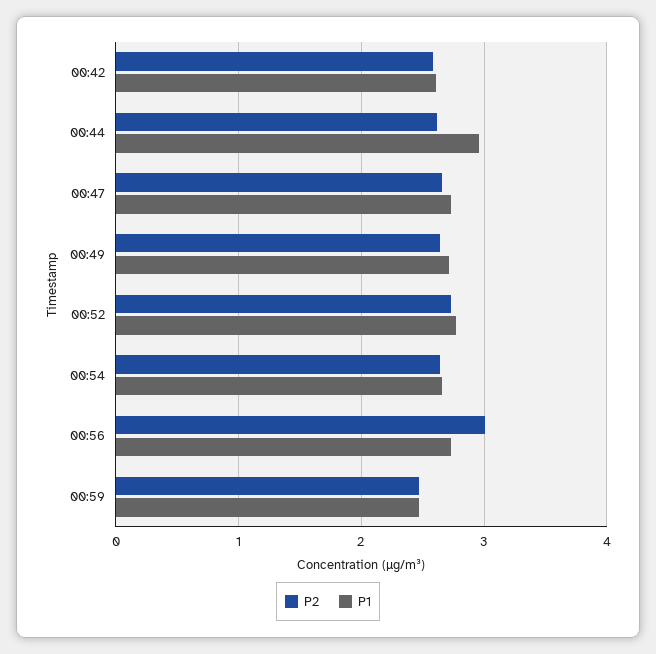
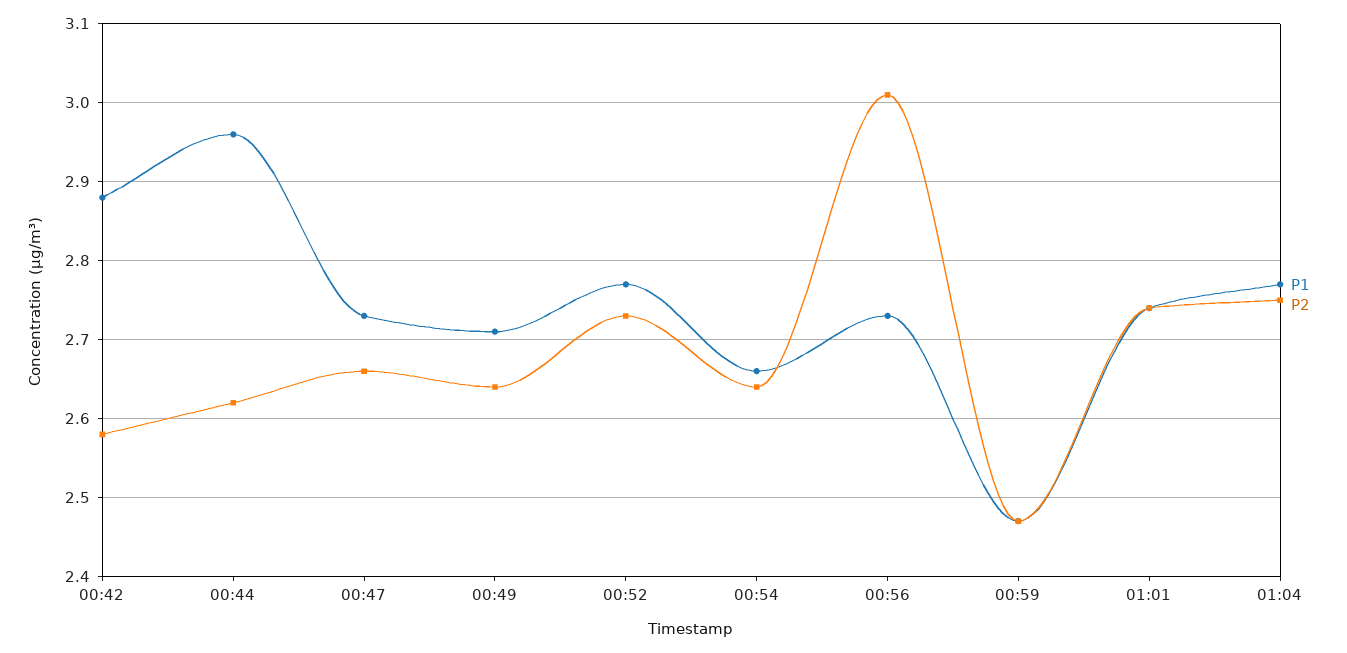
P1, 00:42: 2.6 -> 2.88
P1, 01:01: none -> 2.74
P2, 01:01: none -> 2.74
P1, 01:04: none -> 2.77
P2, 01:04: none -> 2.75

